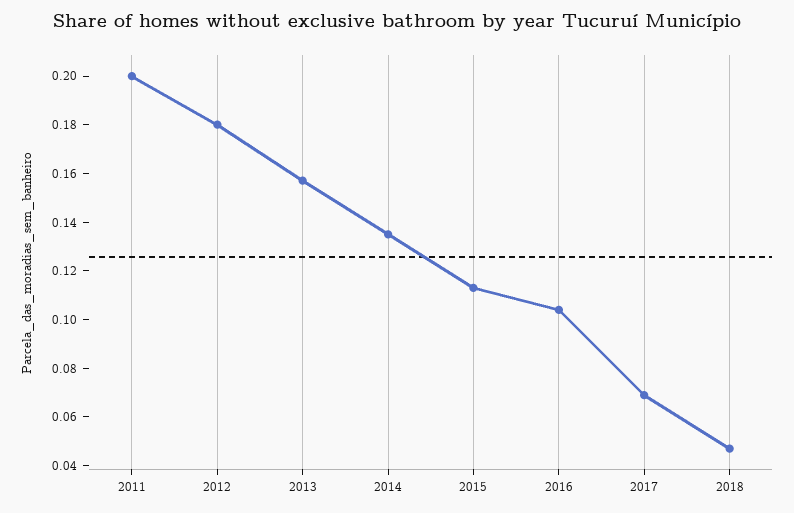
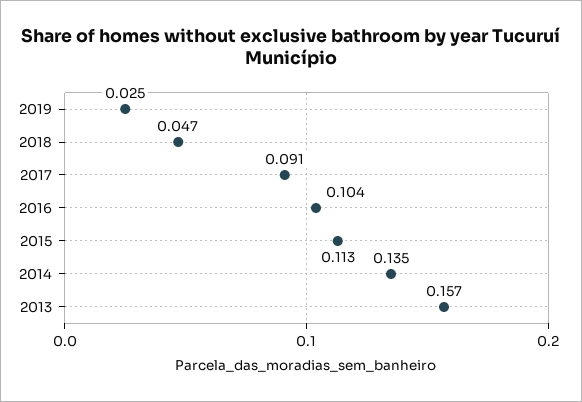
2011: 0.2 -> none
2012: 0.18 -> none
2017: 0.07 -> 0.091
2019: none -> 0.025

